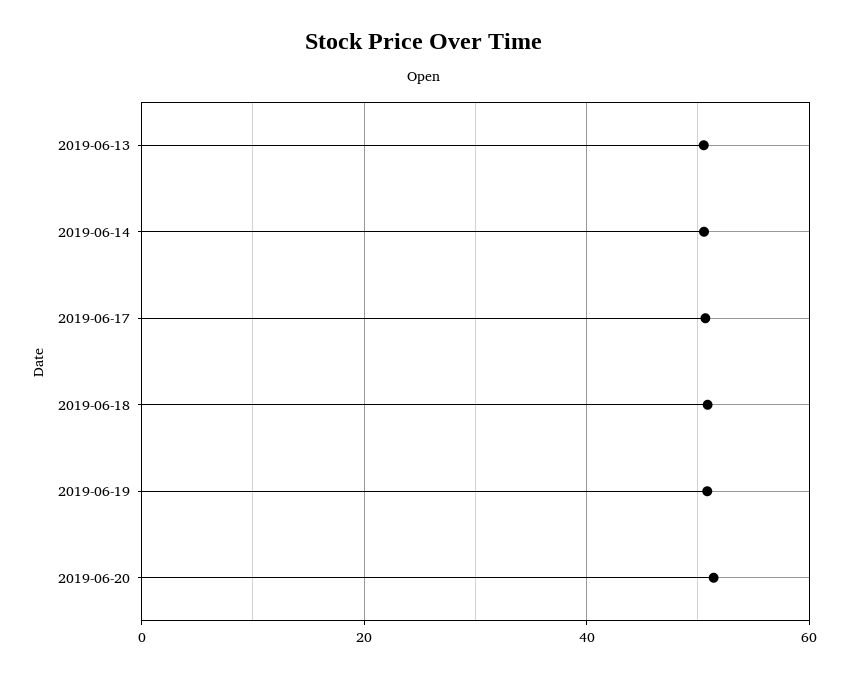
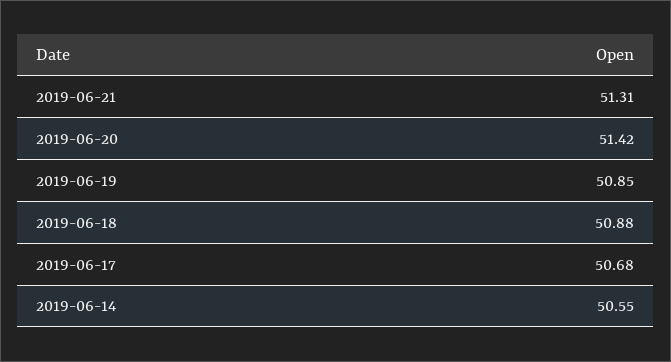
2019-06-13: 50 -> none
2019-06-21: none -> 51.31

